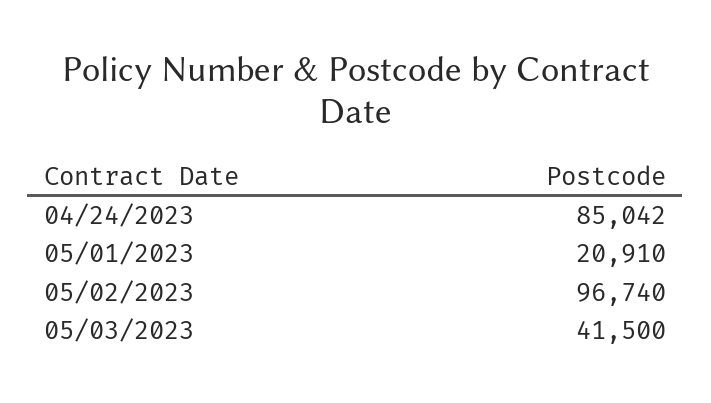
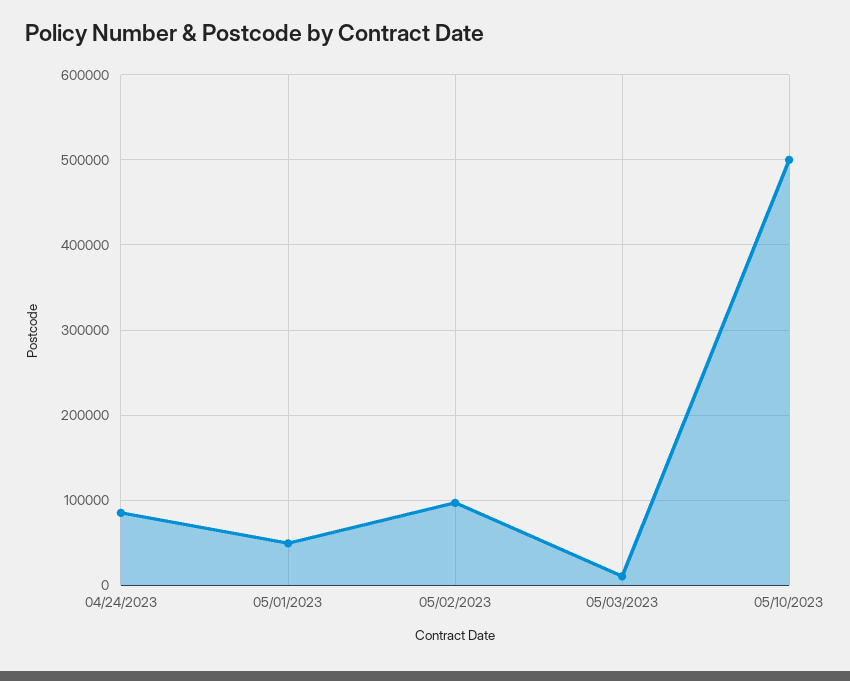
05/01/2023: 20910 -> 50000
05/03/2023: 41500 -> 10000
05/10/2023: none -> 500000

